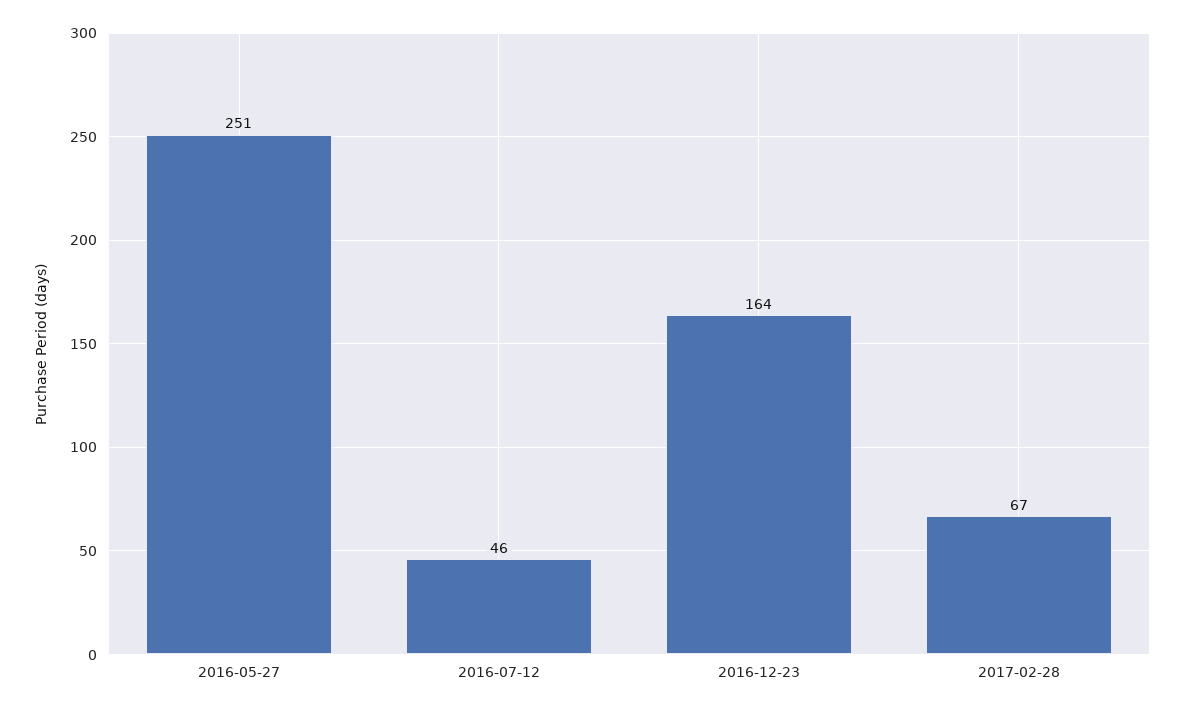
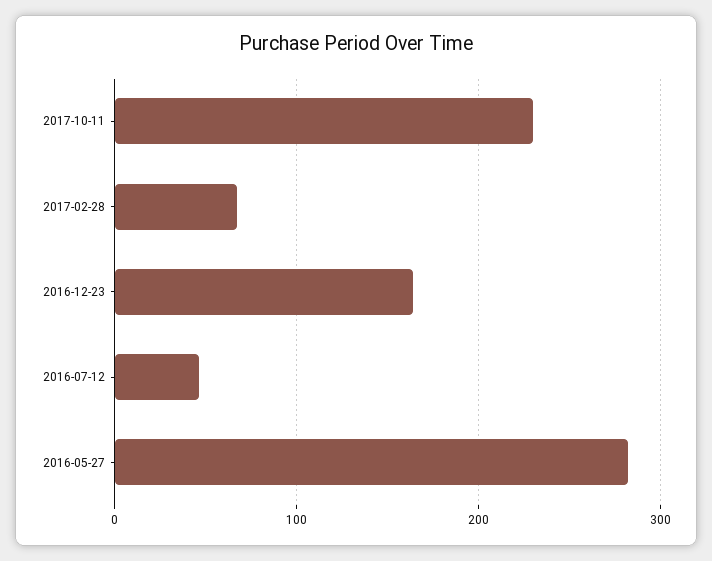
2016-05-27: 251 -> 280
2017-10-11: none -> 230

